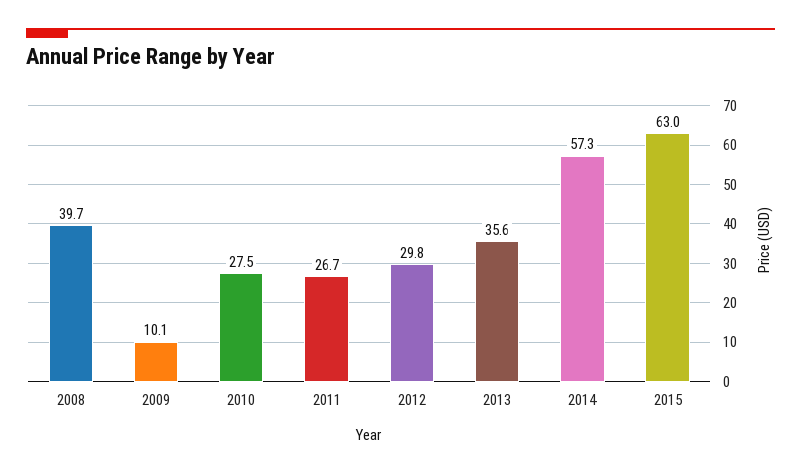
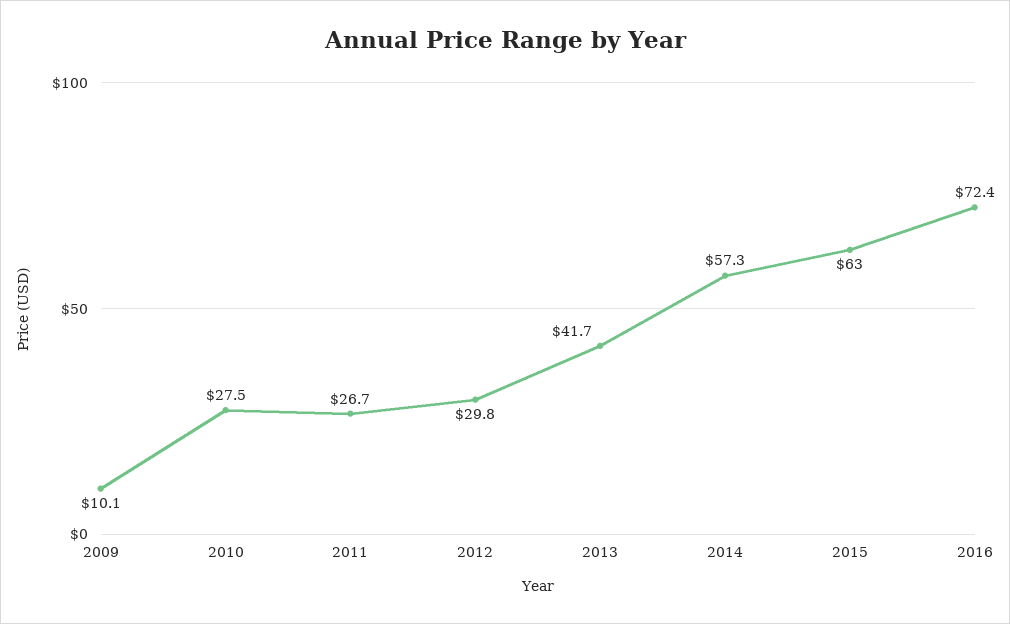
2008: 39.7 -> none
2013: 35.6 -> 41.7
2016: none -> 72.4

